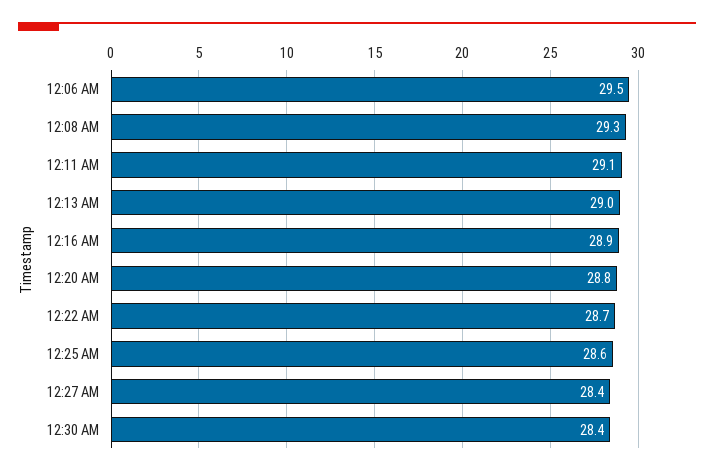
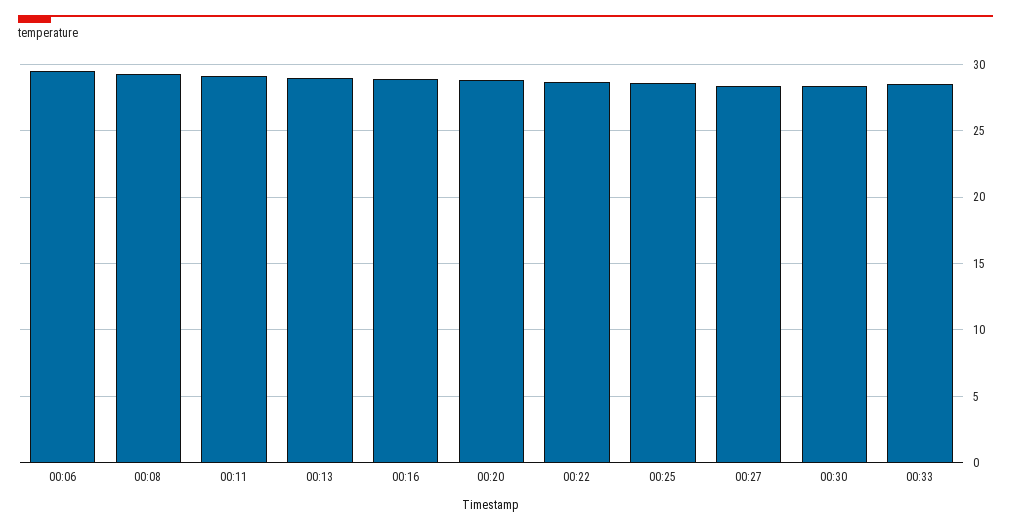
00:33: none -> 28.5

